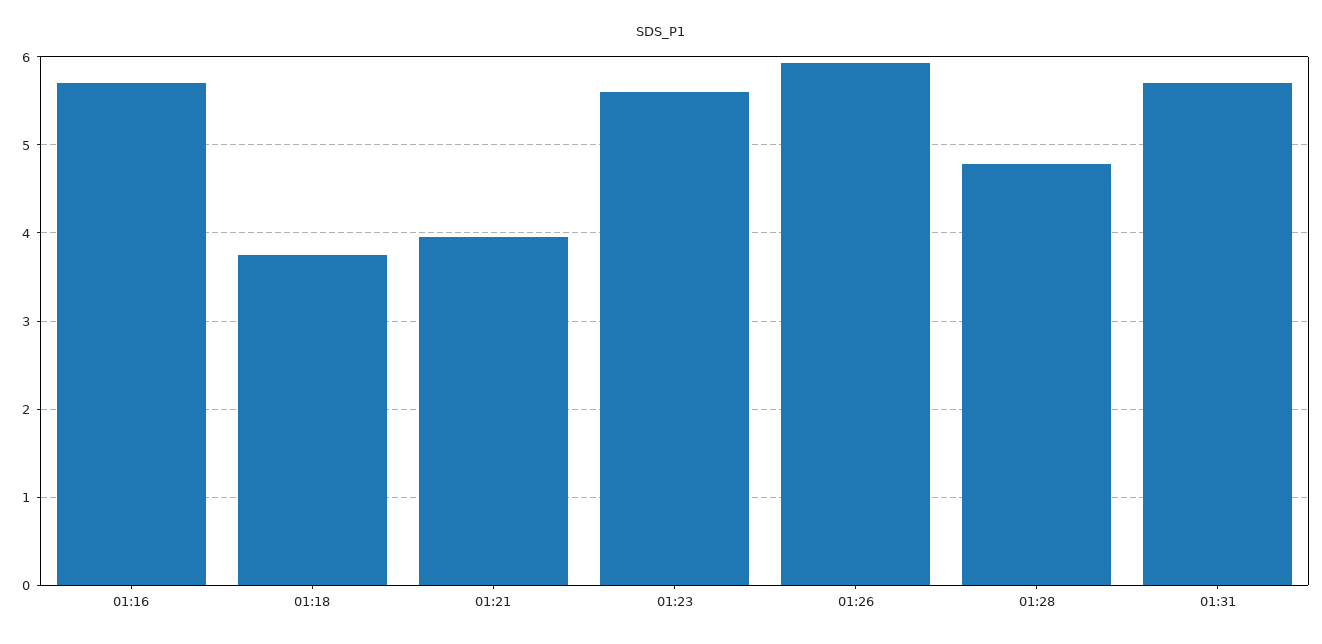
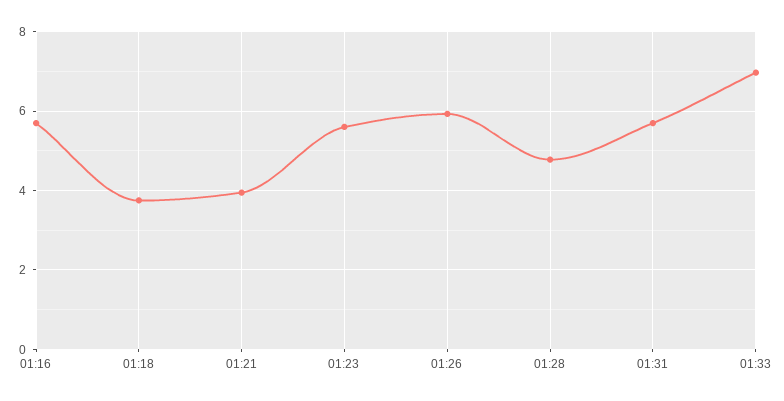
01:33: none -> 7

